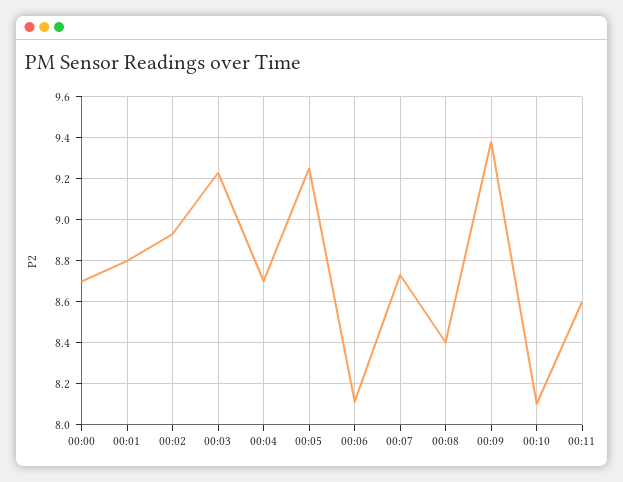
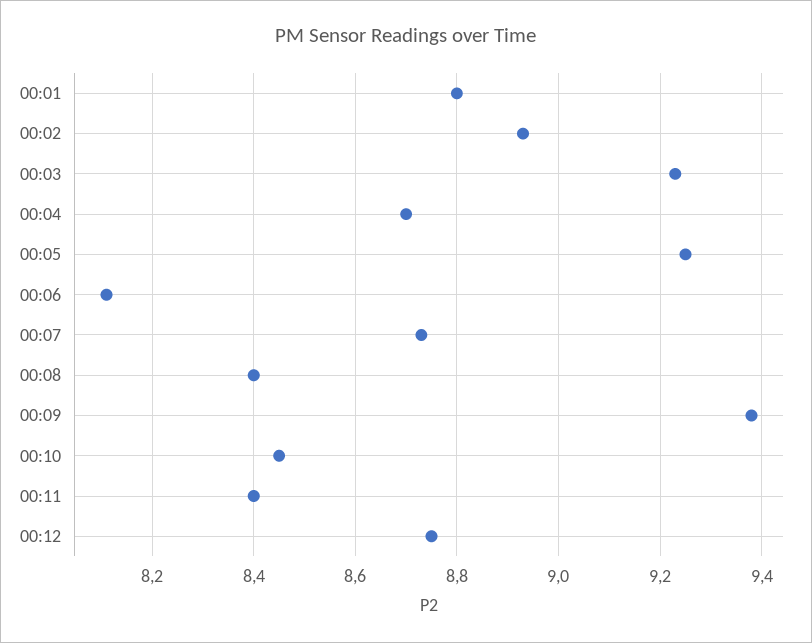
00:00: 8.7 -> none
00:10: 8.1 -> 8.45
00:11: 8.6 -> 8.4
00:12: none -> 8.75

